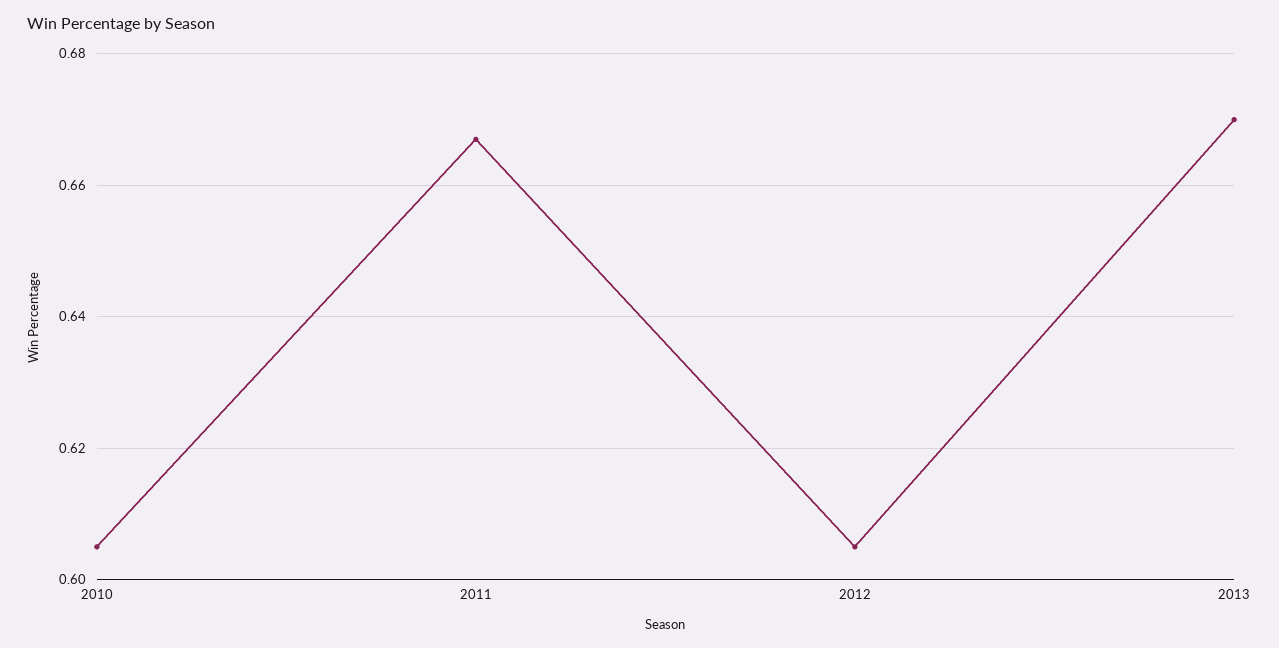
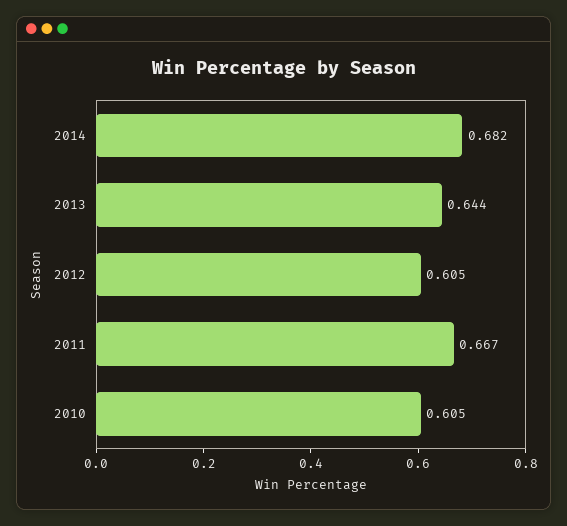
2013: 0.67 -> 0.644
2014: none -> 0.682

